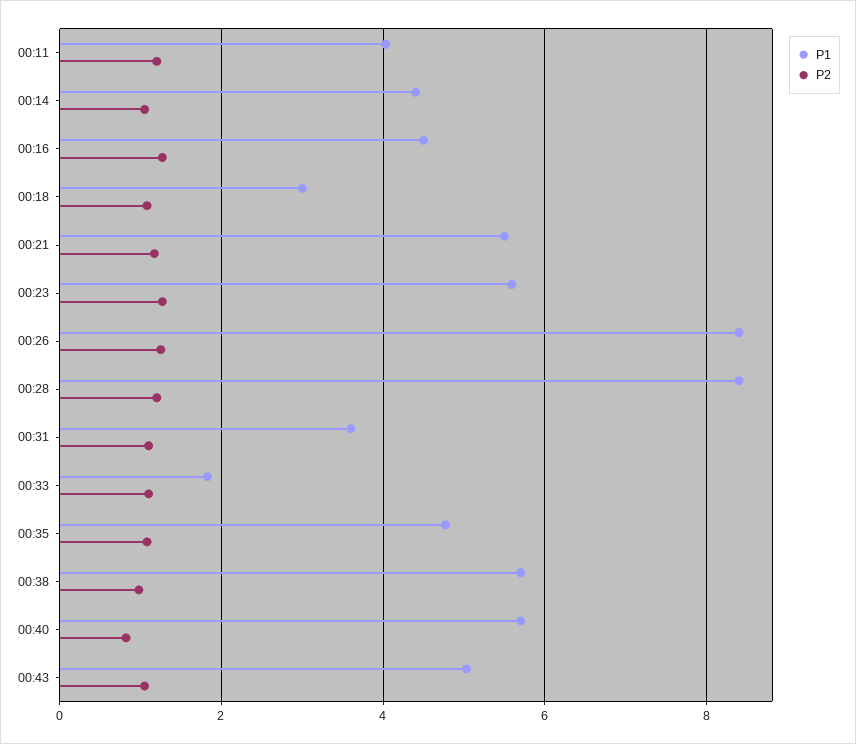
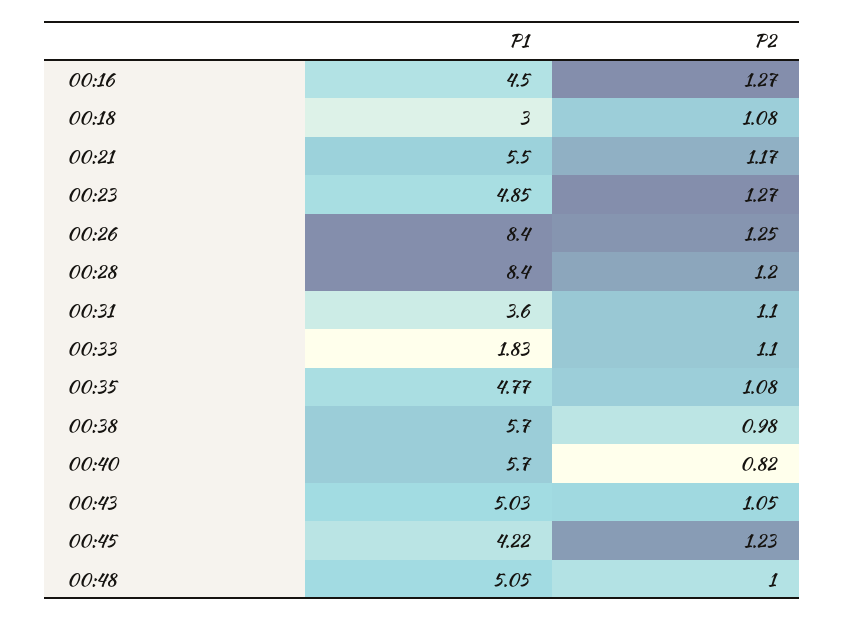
P1, 00:11: 4 -> none
P2, 00:11: 1.2 -> none
P1, 00:14: 4.4 -> none
P2, 00:14: 1 -> none
P1, 00:23: 5.6 -> 4.85
P1, 00:45: none -> 4.22
P2, 00:45: none -> 1.23
P1, 00:48: none -> 5.05
P2, 00:48: none -> 1

